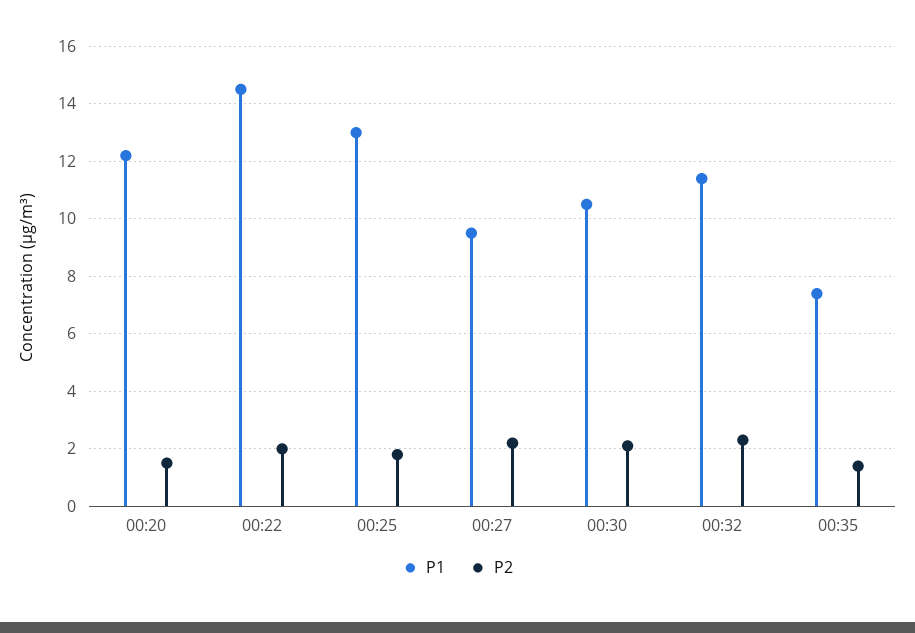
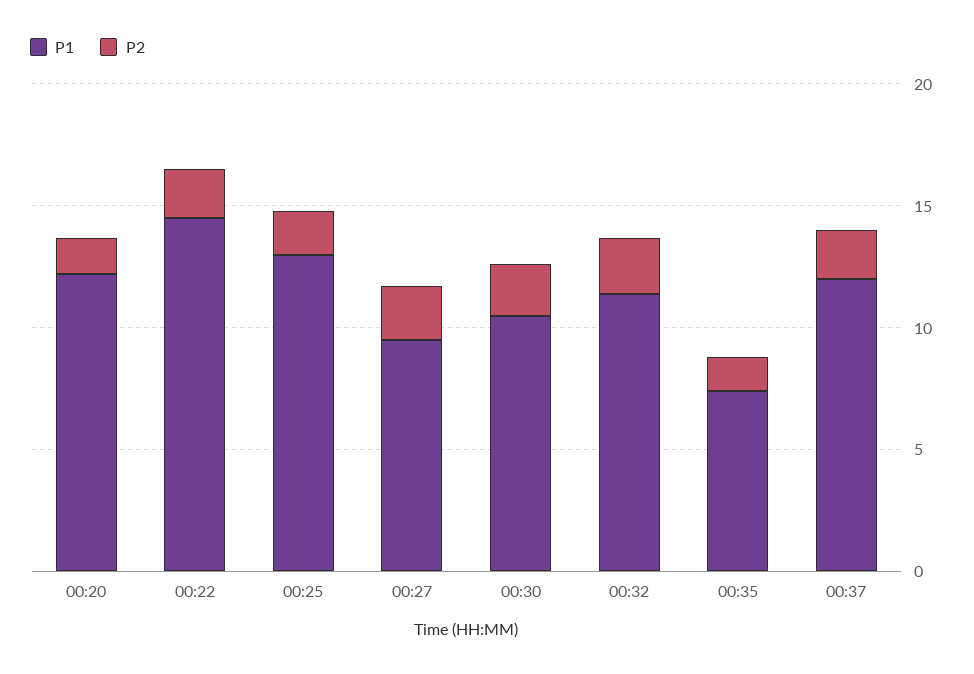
P1, 00:37: none -> 12
P2, 00:37: none -> 2

